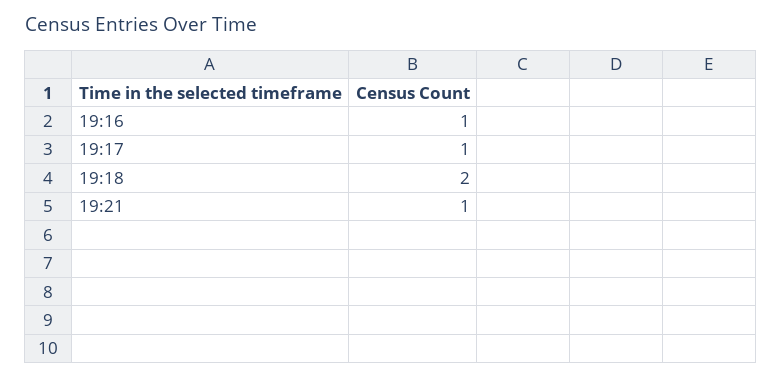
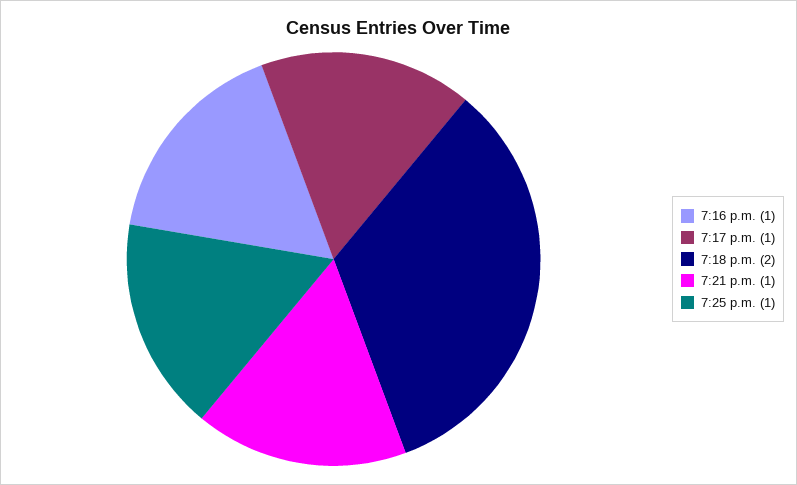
7:25 p.m.: none -> 1

